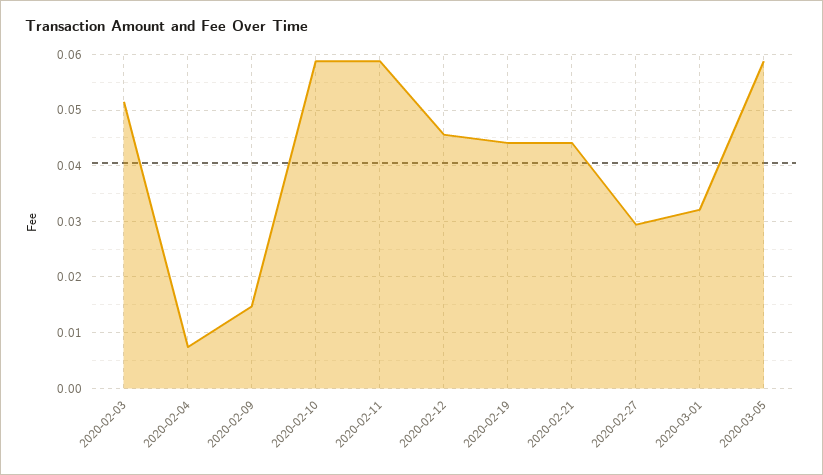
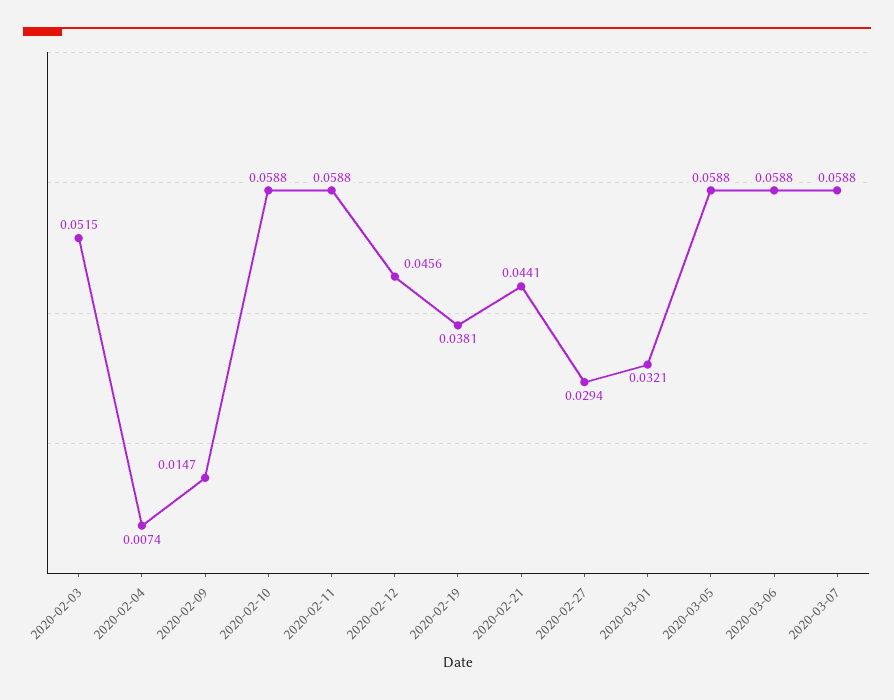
2020-02-19: 0.044 -> 0.0381
2020-03-06: none -> 0.0588
2020-03-07: none -> 0.0588

